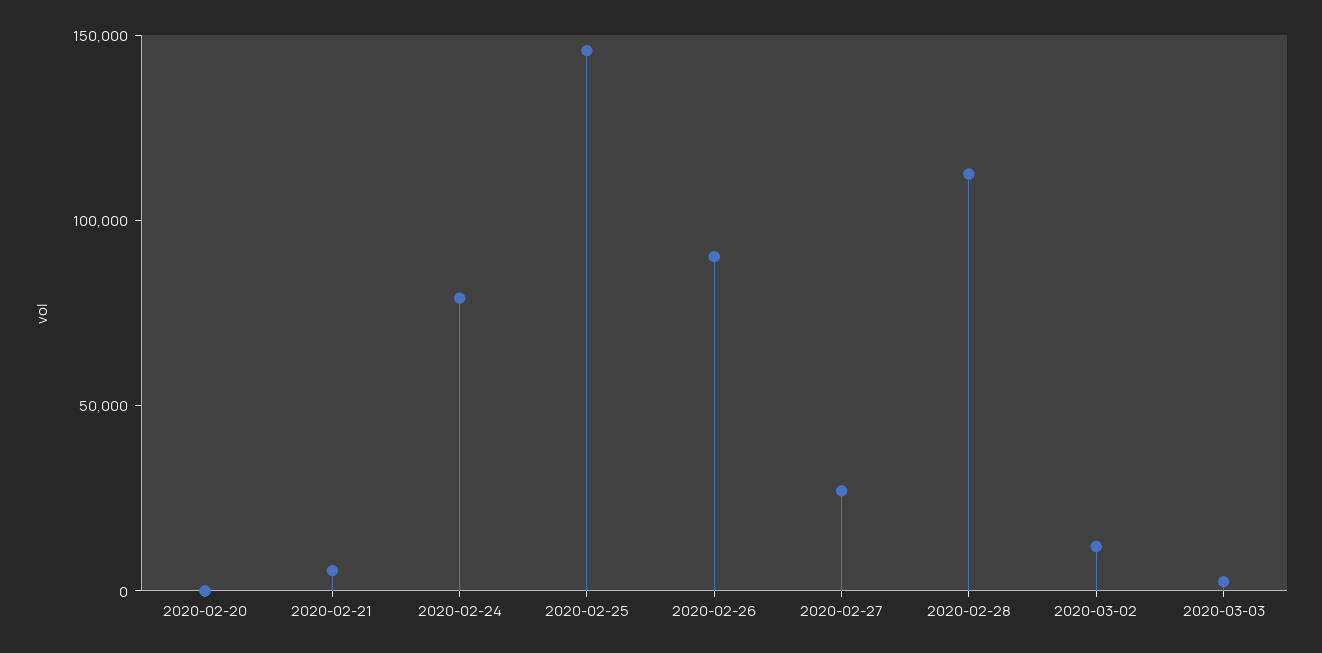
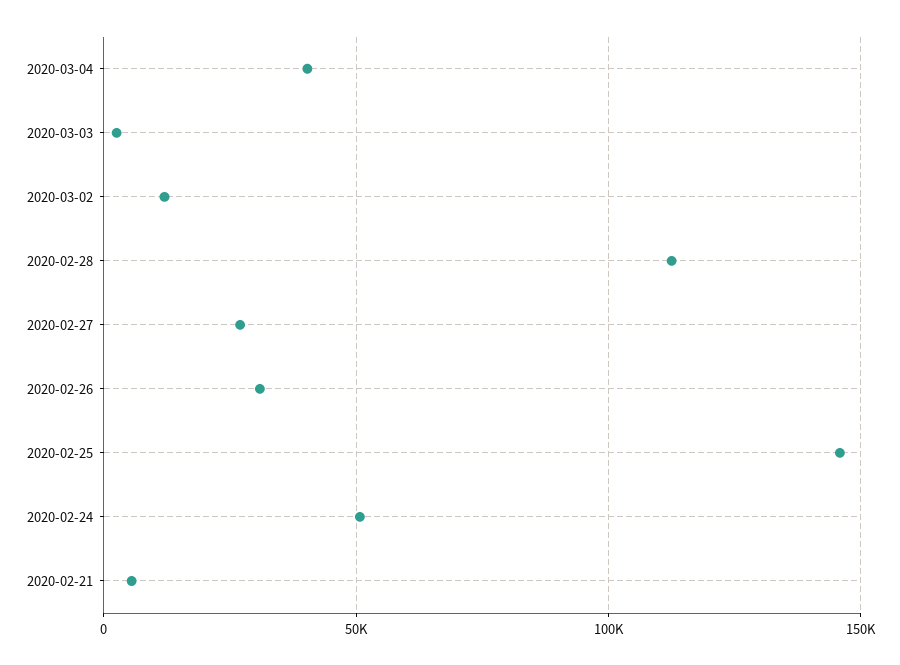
2020-02-20: 0 -> none
2020-02-24: 80000 -> 50000
2020-02-26: 90000 -> 30000
2020-03-04: none -> 40000

